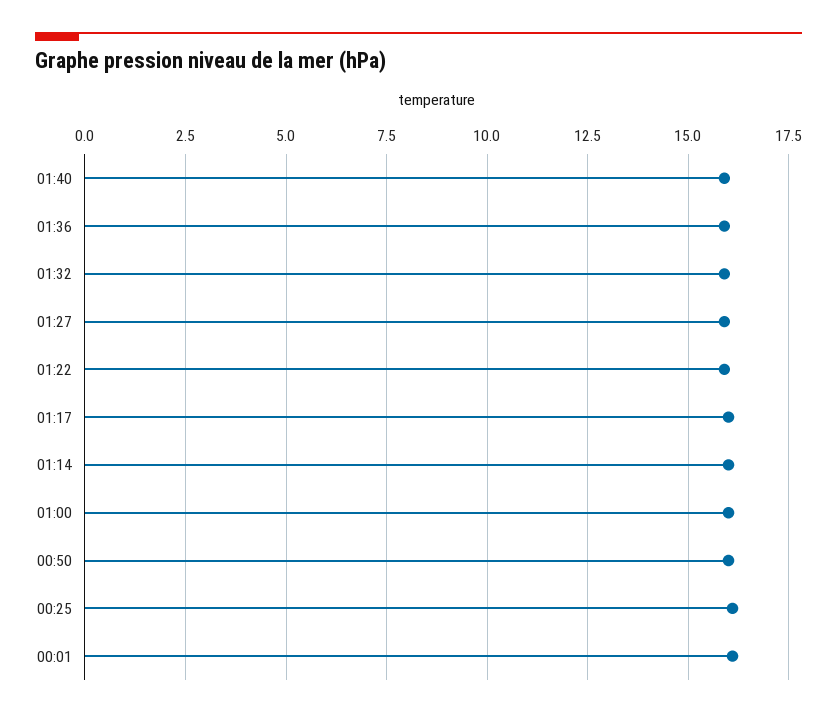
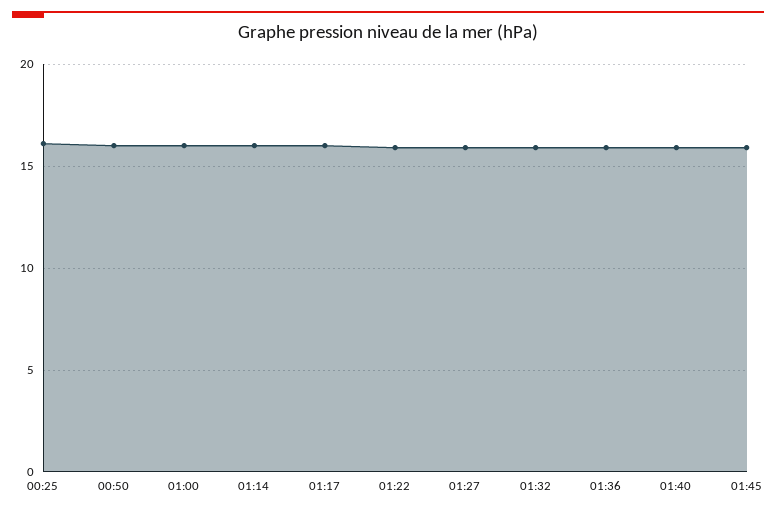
00:01: 16 -> none
01:45: none -> 16

